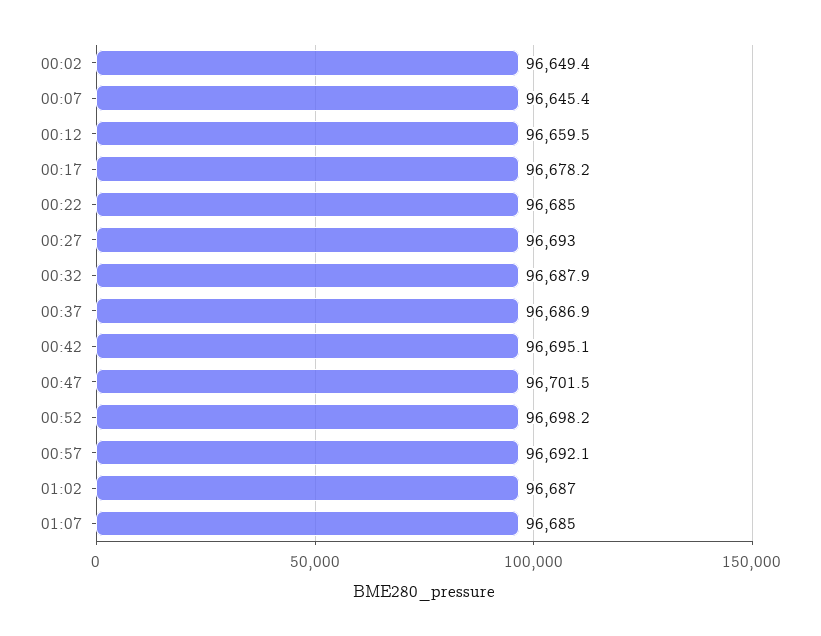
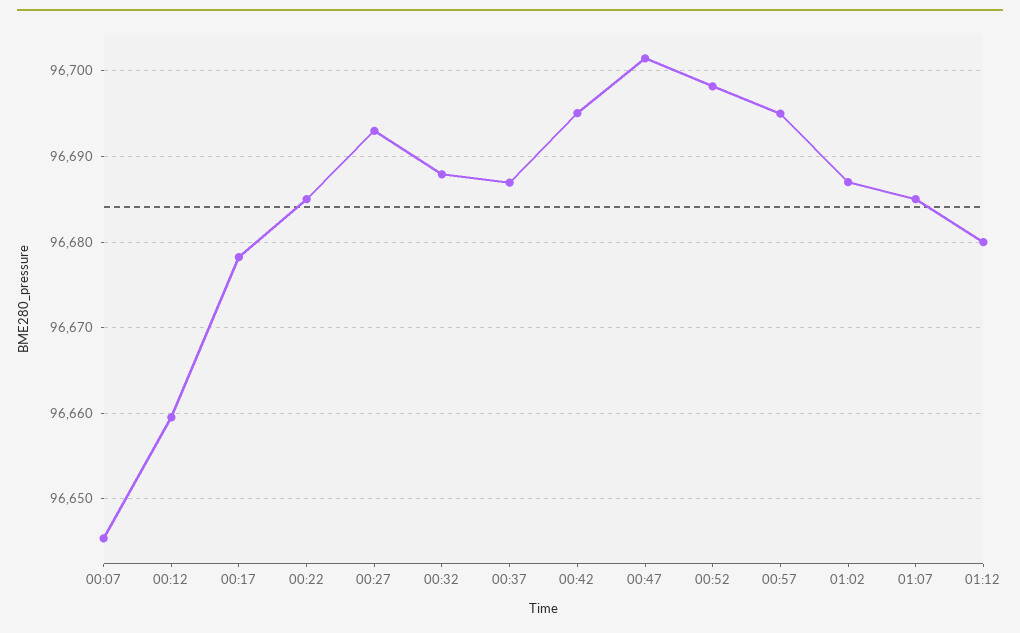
00:02: 96649.4 -> none
00:57: 96692.1 -> 96695
01:12: none -> 96680

